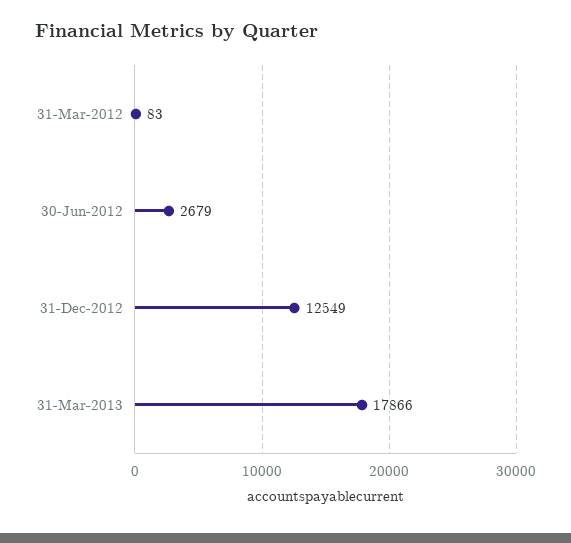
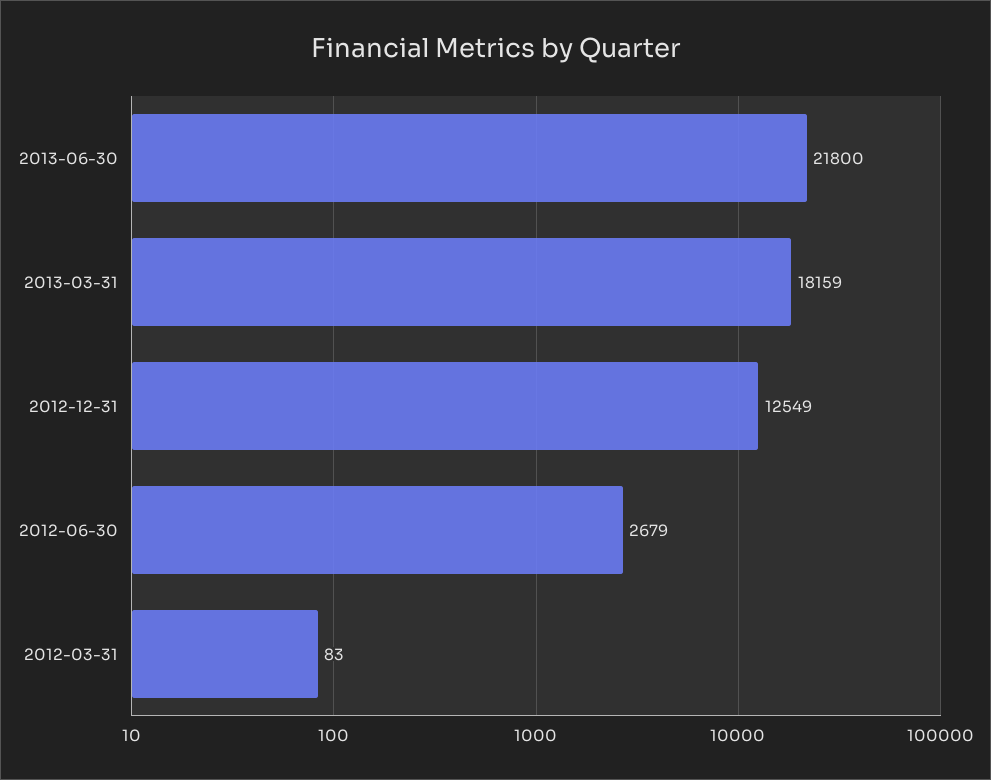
31-Mar-2013: 17866 -> 18159
2013-06-30: none -> 21800

